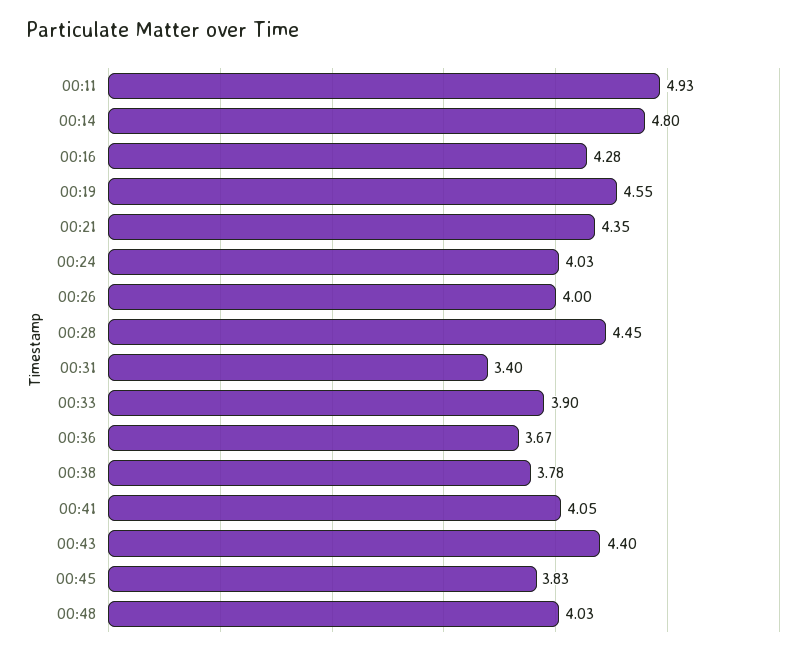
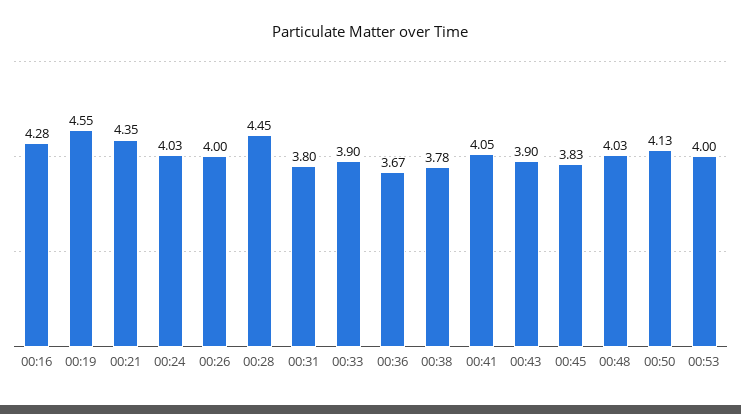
00:11: 4.93 -> none
00:14: 4.8 -> none
00:31: 3.4 -> 3.8
00:43: 4.4 -> 3.9
00:50: none -> 4.13
00:53: none -> 4

